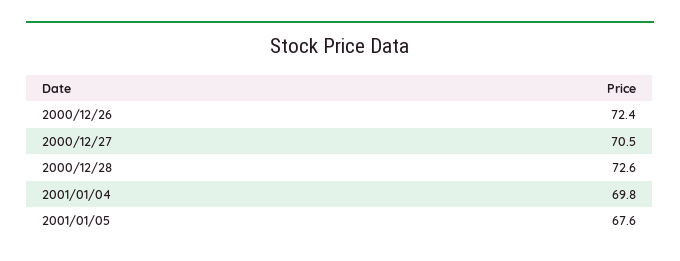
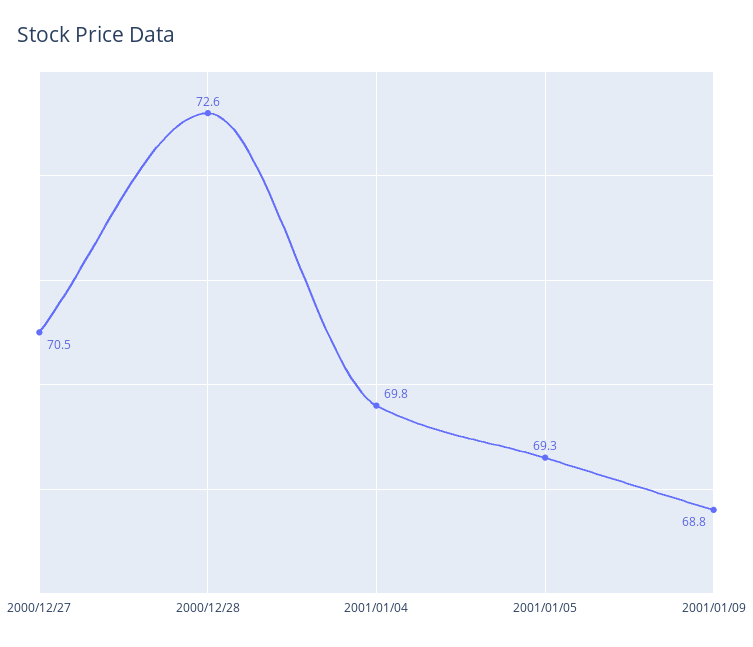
2000/12/26: 72.4 -> none
2001/01/05: 67.6 -> 69.3
2001/01/09: none -> 68.8

